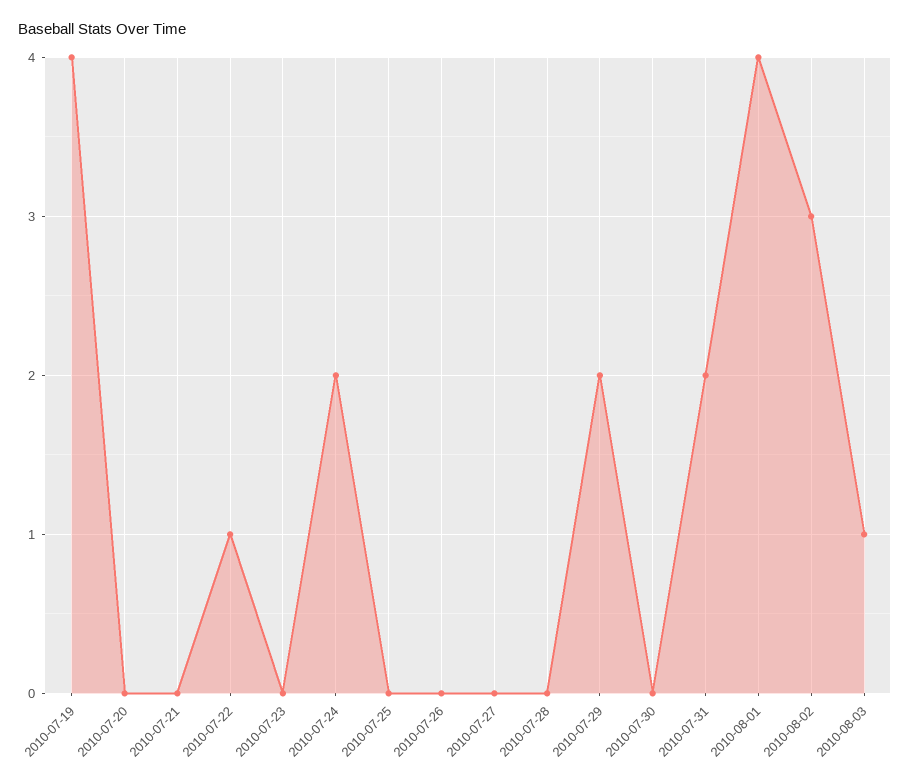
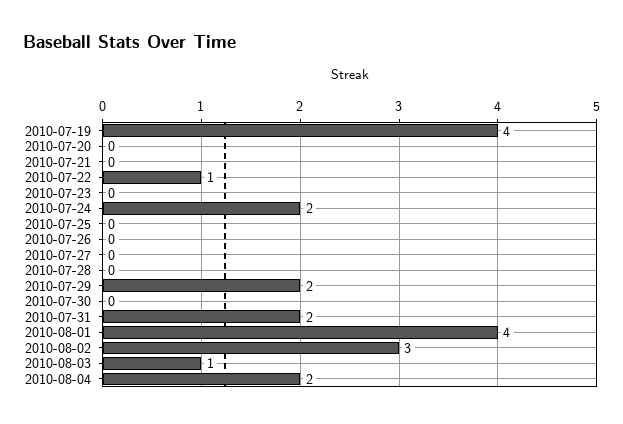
2010-08-04: none -> 2

